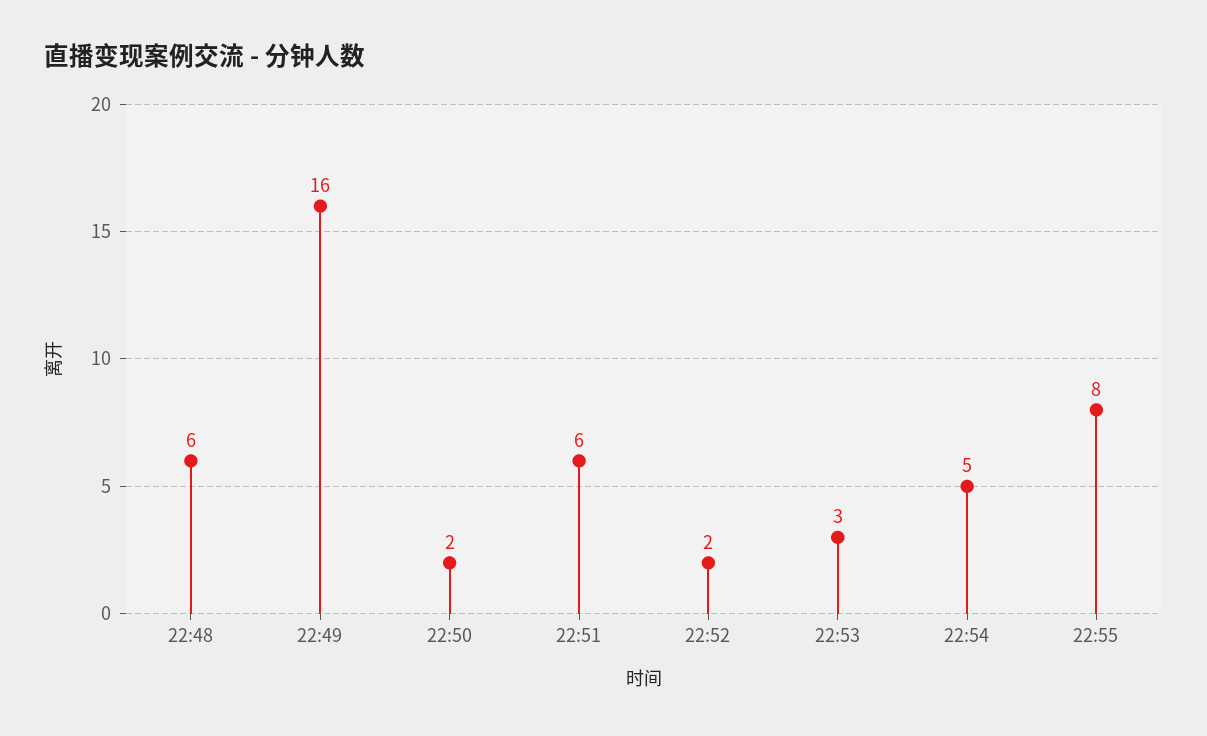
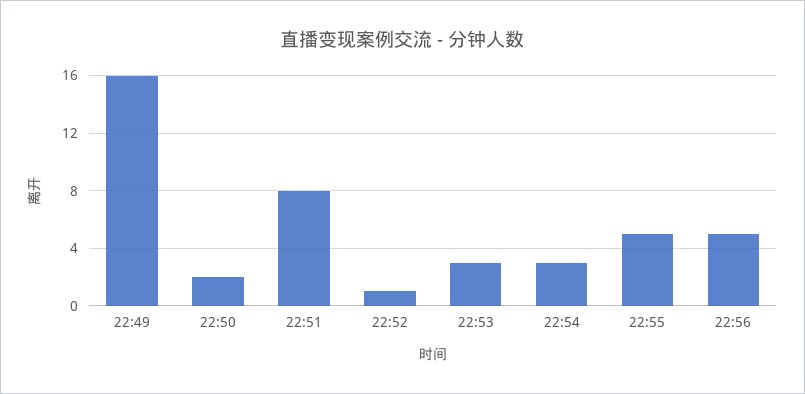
22:48: 6 -> none
22:51: 6 -> 8
22:52: 2 -> 1
22:54: 5 -> 3
22:55: 8 -> 5
22:56: none -> 5

